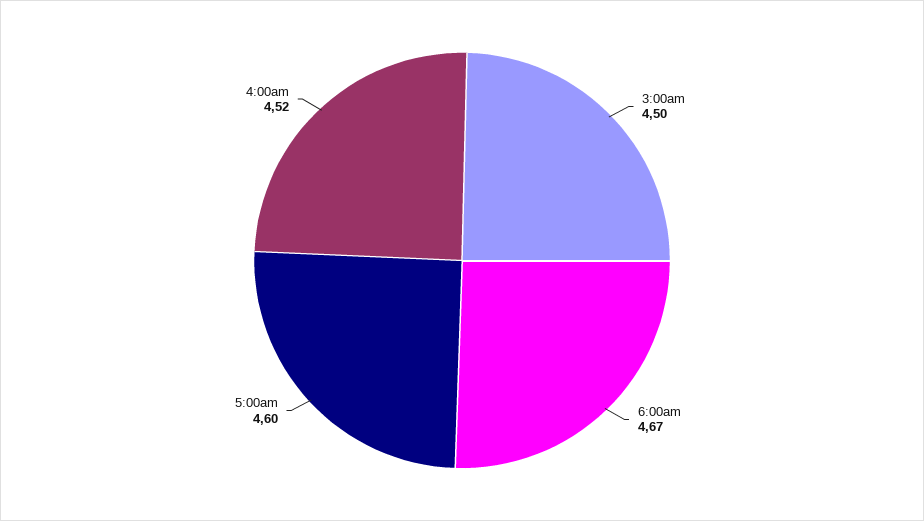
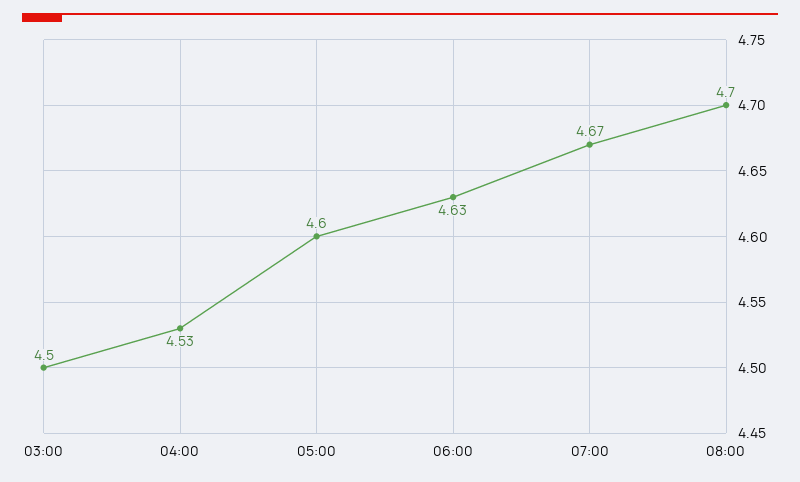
6:00am: 4.67 -> 4.63
4:00am: 4.52 -> 4.53
07:00: none -> 4.67
08:00: none -> 4.7

